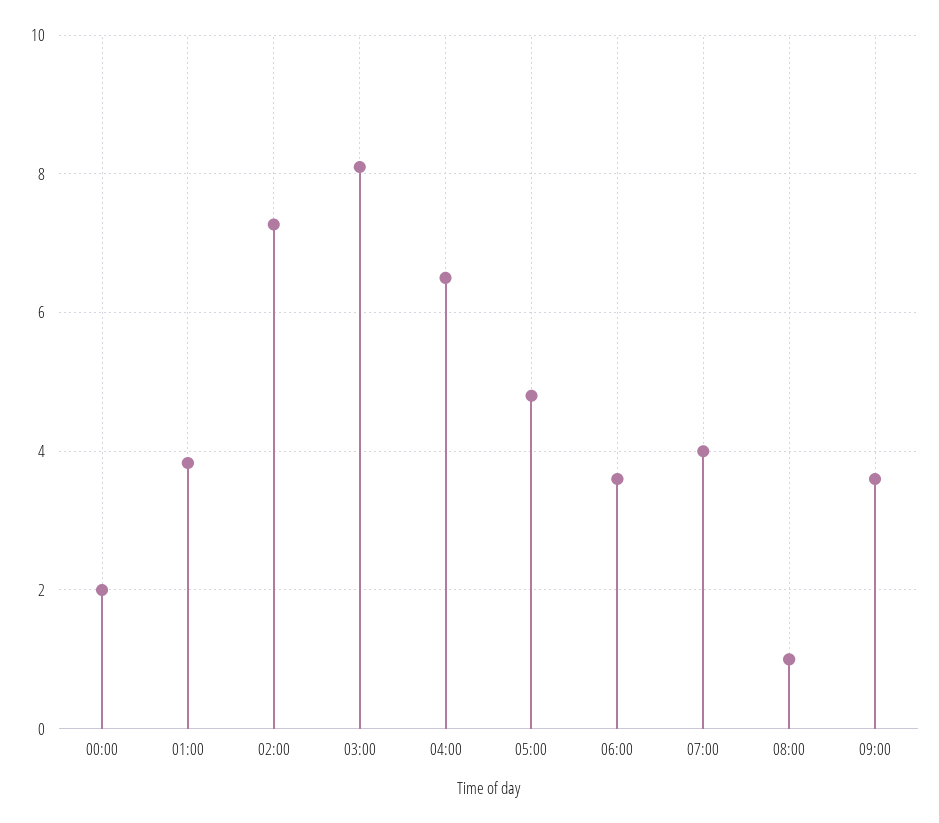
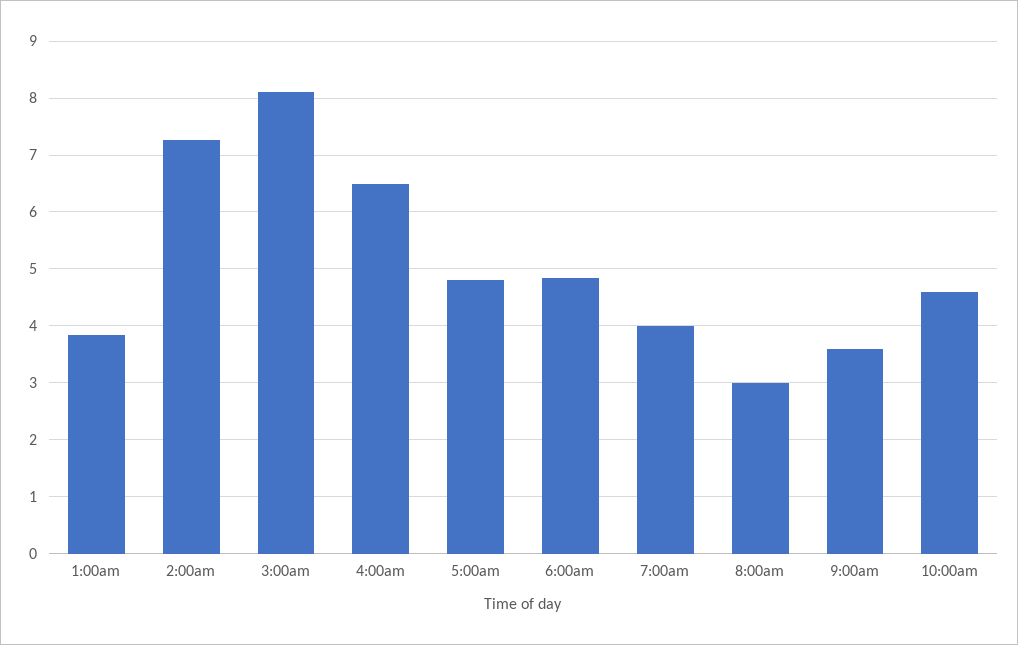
00:00: 2 -> none
06:00: 3.6 -> 4.8
08:00: 1 -> 3
10:00am: none -> 4.6

